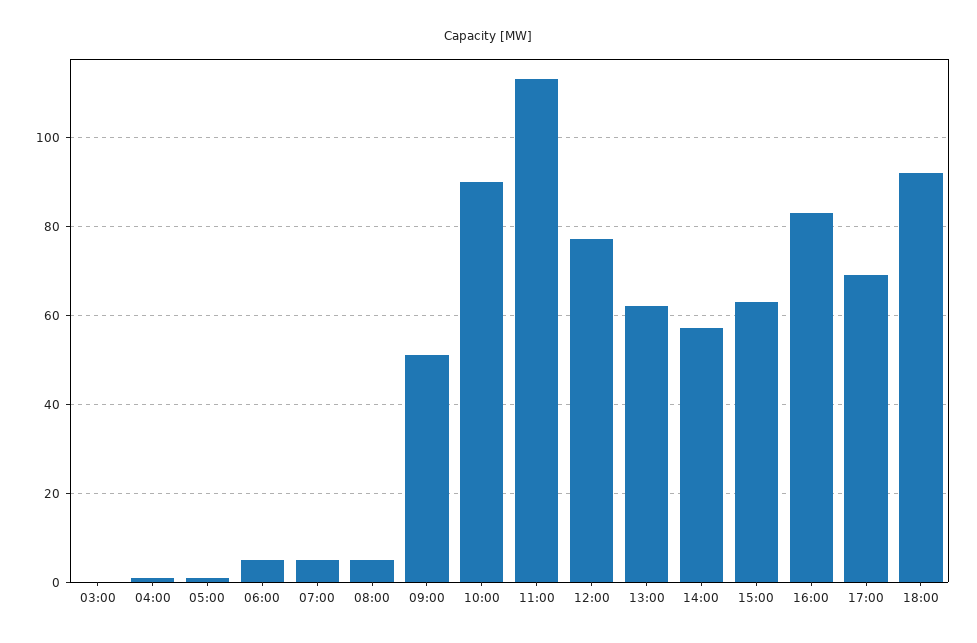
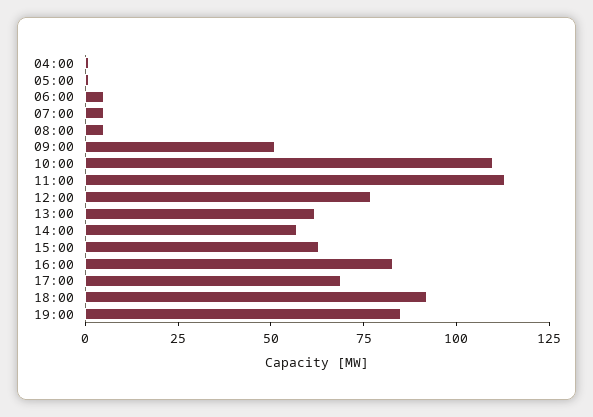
03:00: 0 -> none
10:00: 90 -> 110
19:00: none -> 85

